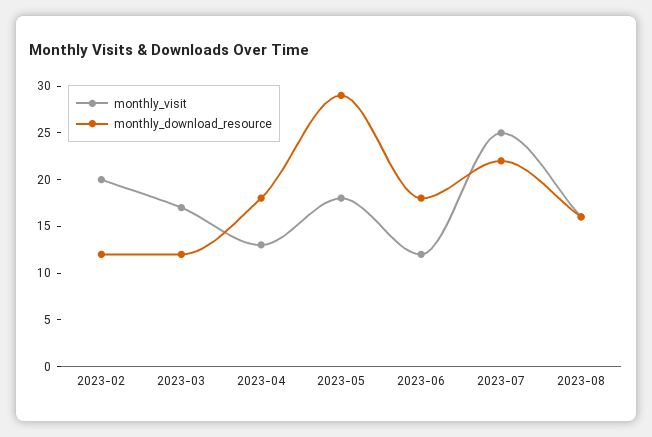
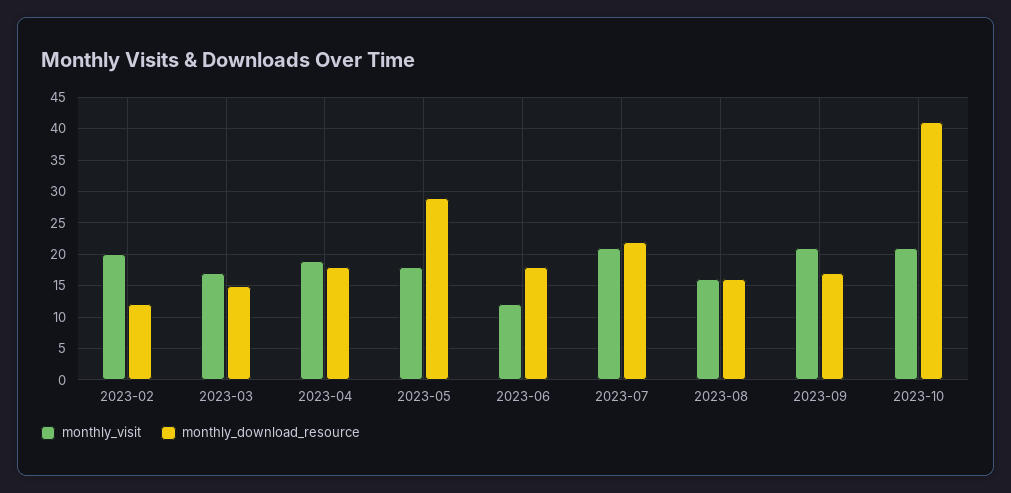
monthly_download_resource, 2023-03: 12 -> 15
monthly_visit, 2023-04: 13 -> 19
monthly_visit, 2023-07: 25 -> 21
monthly_visit, 2023-09: none -> 21
monthly_download_resource, 2023-09: none -> 17
monthly_visit, 2023-10: none -> 21
monthly_download_resource, 2023-10: none -> 41

